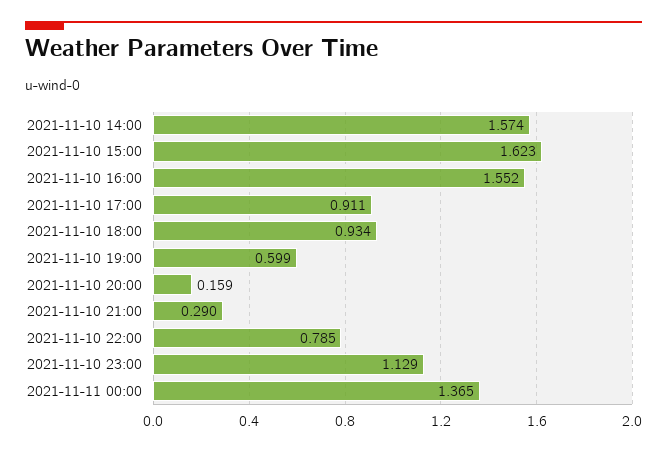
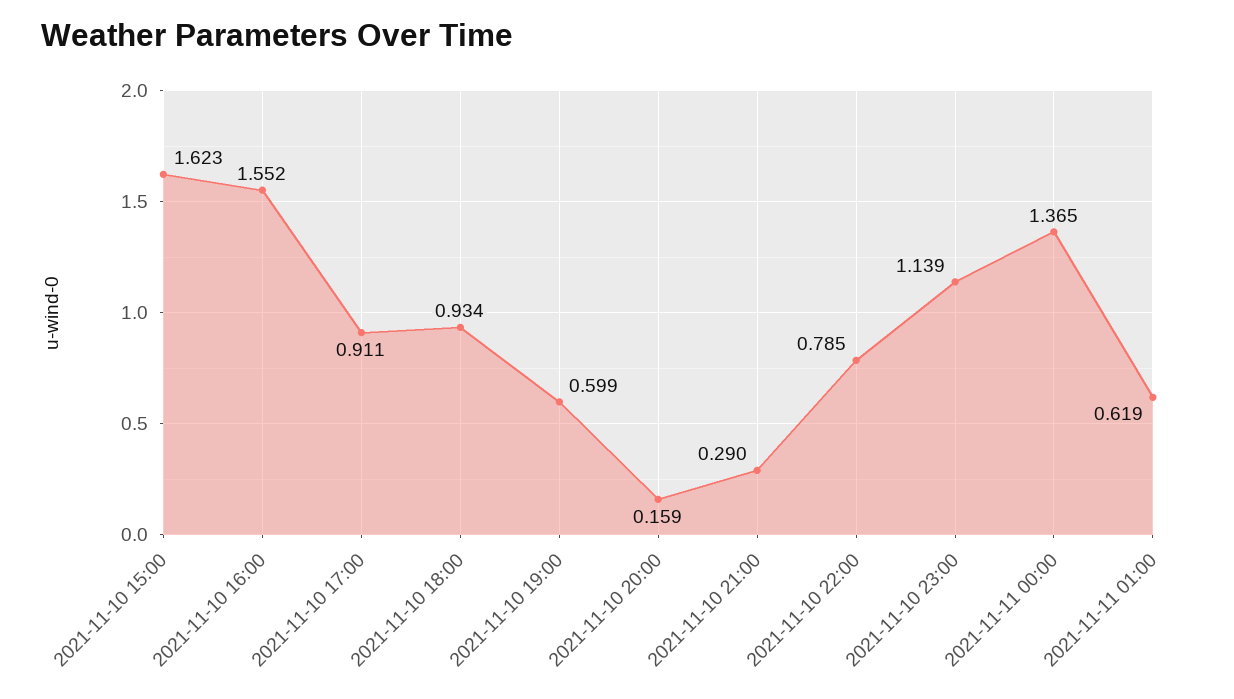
2021-11-10 14:00: 1.574 -> none
2021-11-10 23:00: 1.129 -> 1.139
2021-11-11 01:00: none -> 0.619

